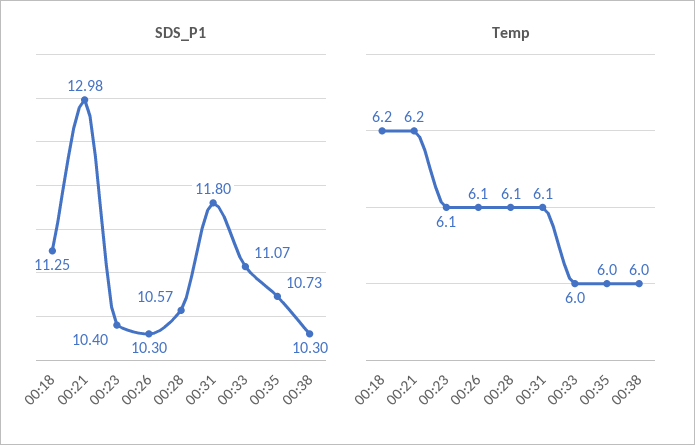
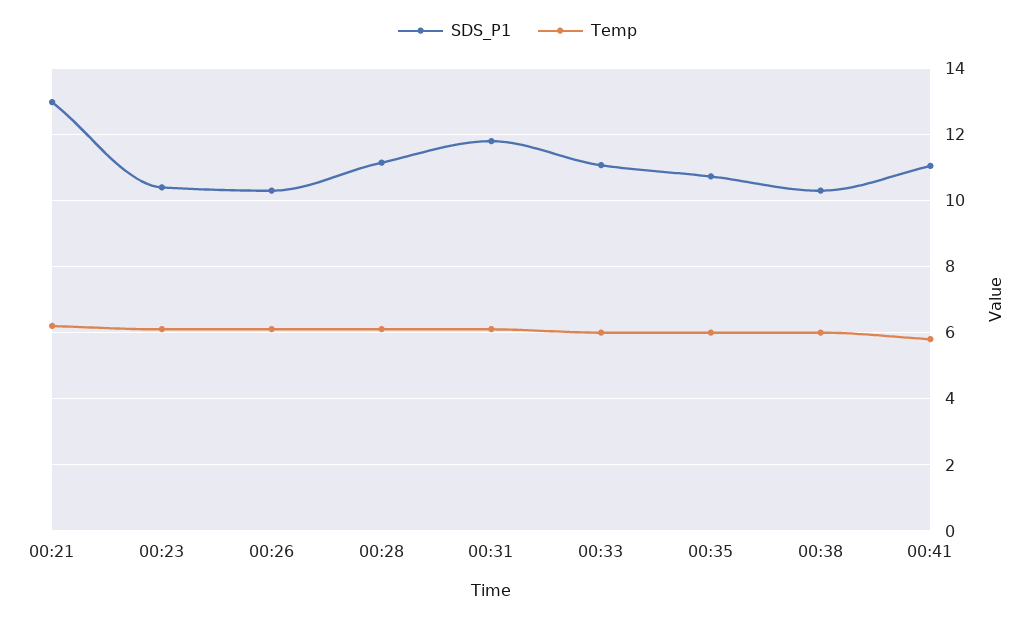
SDS_P1, 00:18: 11.25 -> none
SDS_P1, 00:28: 10.57 -> 11.2
Temp, 00:18: 6.2 -> none
SDS_P1, 00:41: none -> 11
Temp, 00:41: none -> 5.8

